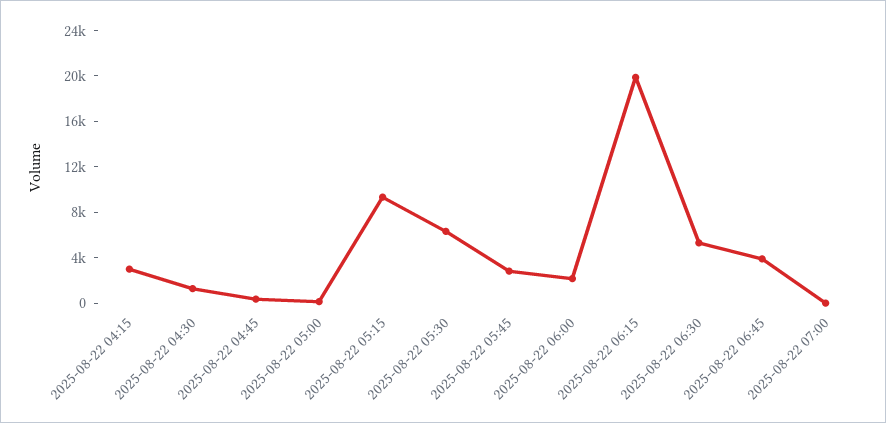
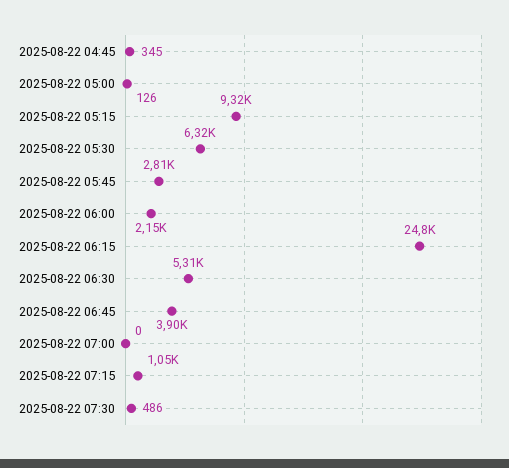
2025-08-22 04:15: 3000 -> none
2025-08-22 04:30: 1000 -> none
2025-08-22 06:15: 20000 -> 24800
2025-08-22 07:15: none -> 1050
2025-08-22 07:30: none -> 486

